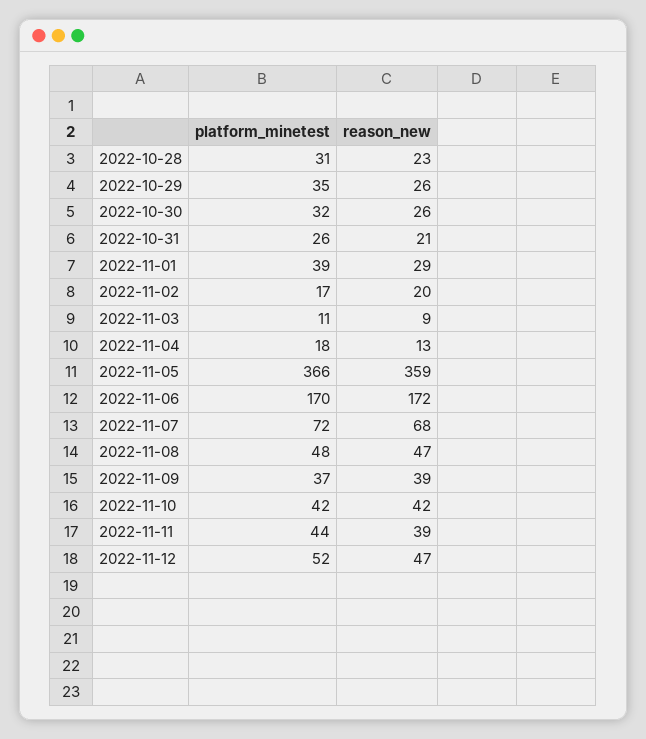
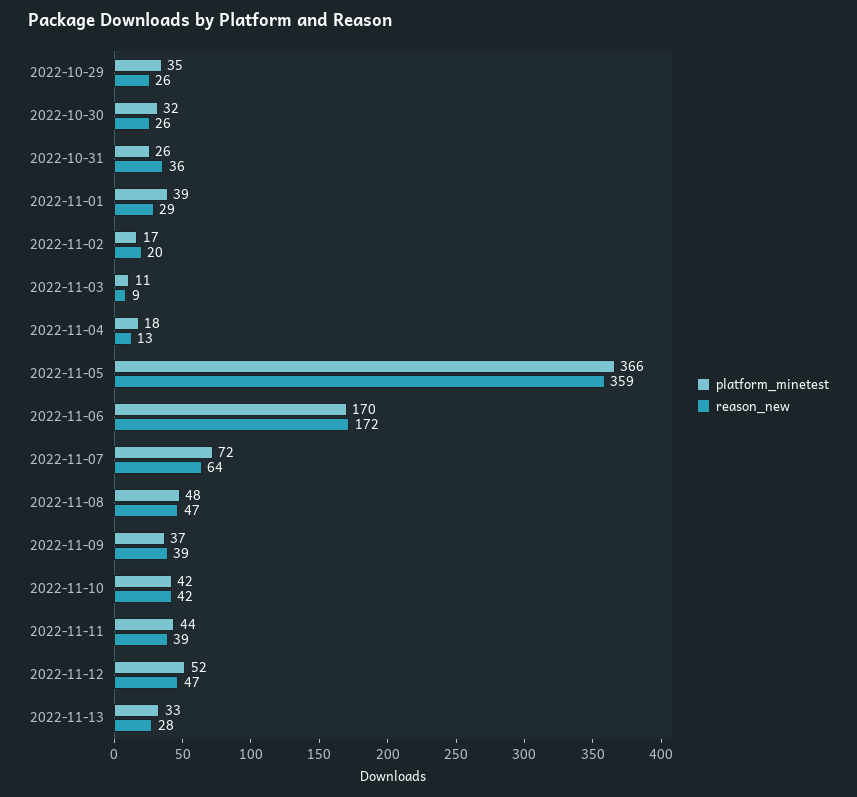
platform_minetest, 2022-10-28: 31 -> none
reason_new, 2022-10-28: 23 -> none
reason_new, 2022-10-31: 21 -> 36
reason_new, 2022-11-07: 68 -> 64
platform_minetest, 2022-11-13: none -> 33
reason_new, 2022-11-13: none -> 28

